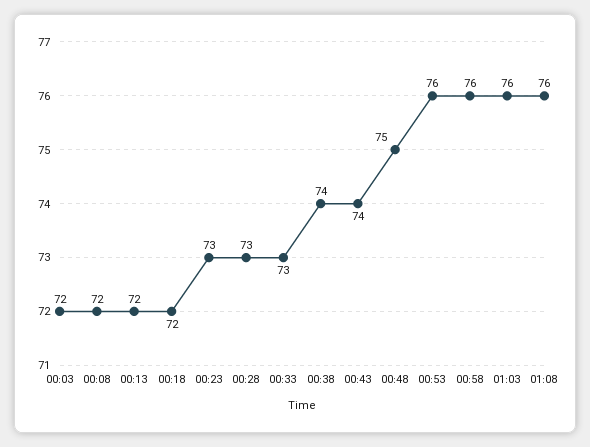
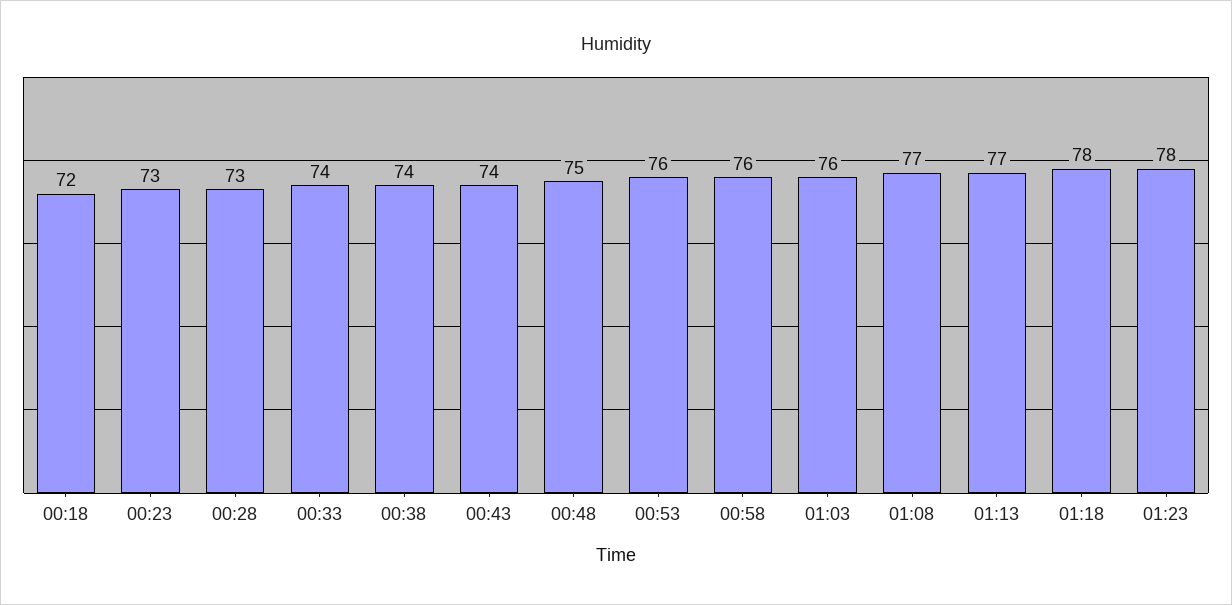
00:03: 72 -> none
00:08: 72 -> none
00:13: 72 -> none
00:33: 73 -> 74
01:08: 76 -> 77
01:13: none -> 77
01:18: none -> 78
01:23: none -> 78

